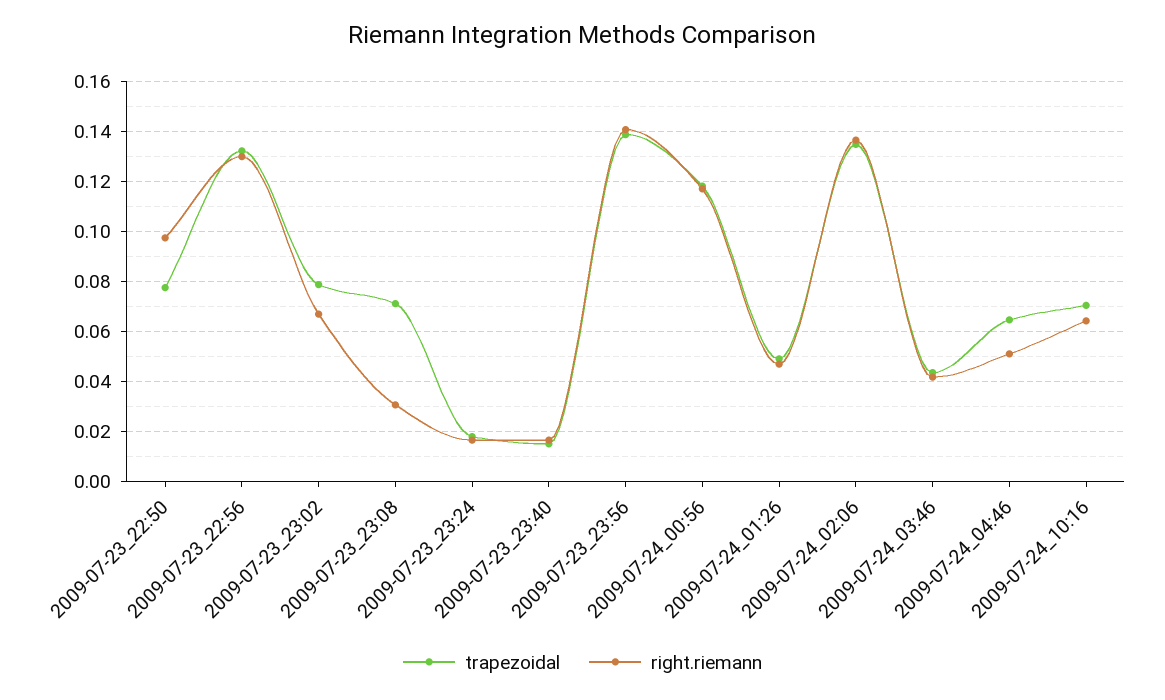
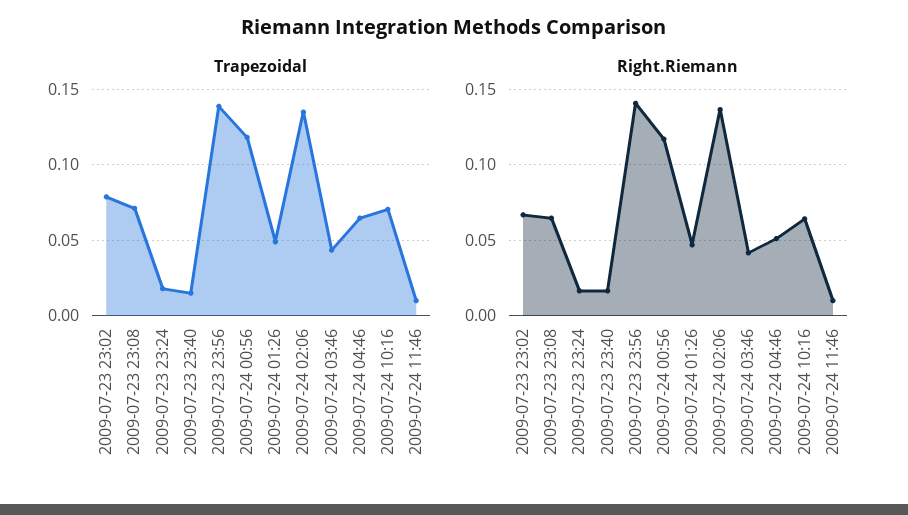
trapezoidal, 2009-07-23_22:50: 0.0775 -> none
right.riemann, 2009-07-23_22:50: 0.0975 -> none
trapezoidal, 2009-07-23_22:56: 0.1325 -> none
right.riemann, 2009-07-23_22:56: 0.13 -> none
right.riemann, 2009-07-23_23:08: 0.03 -> 0.065
trapezoidal, 2009-07-24 11:46: none -> 0.01
right.riemann, 2009-07-24 11:46: none -> 0.01

